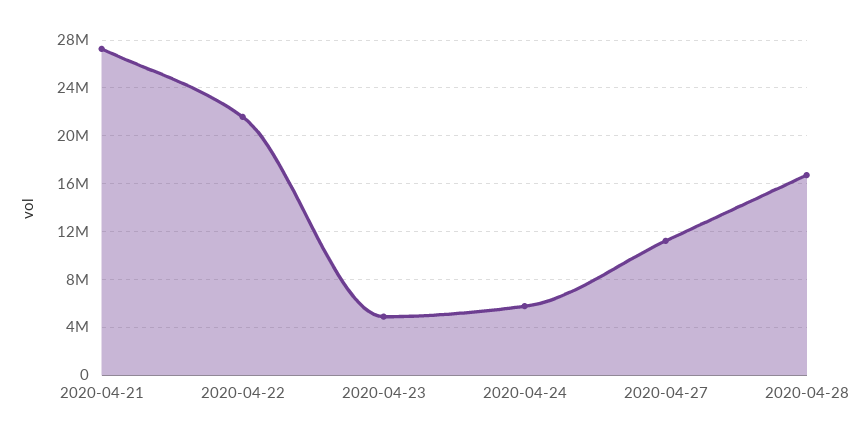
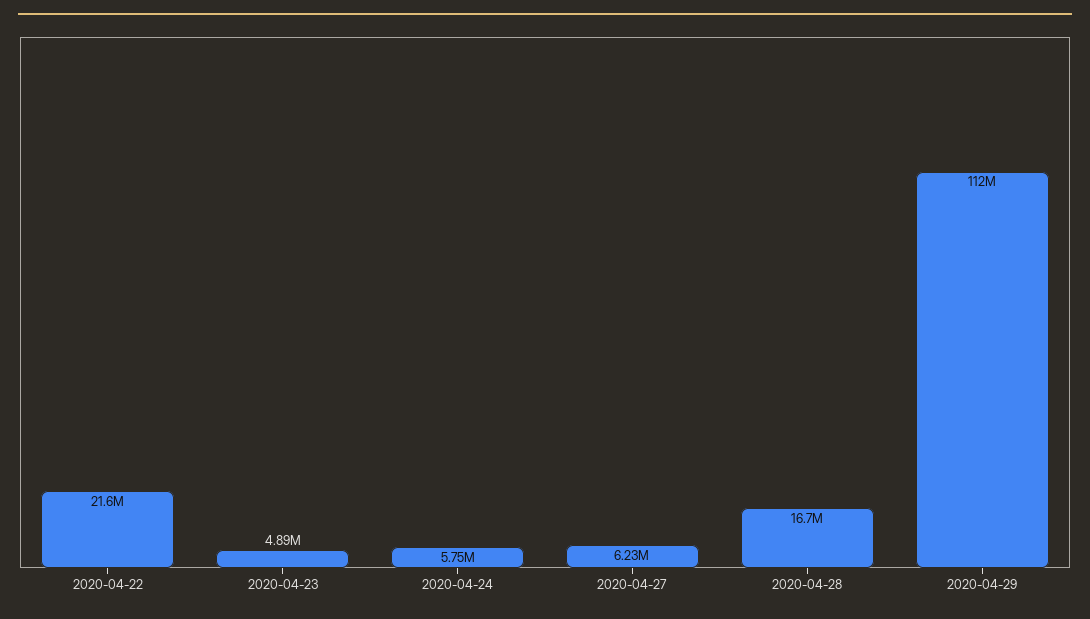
2020-04-21: 27000000 -> none
2020-04-27: 11000000 -> 6230000
2020-04-29: none -> 112000000

